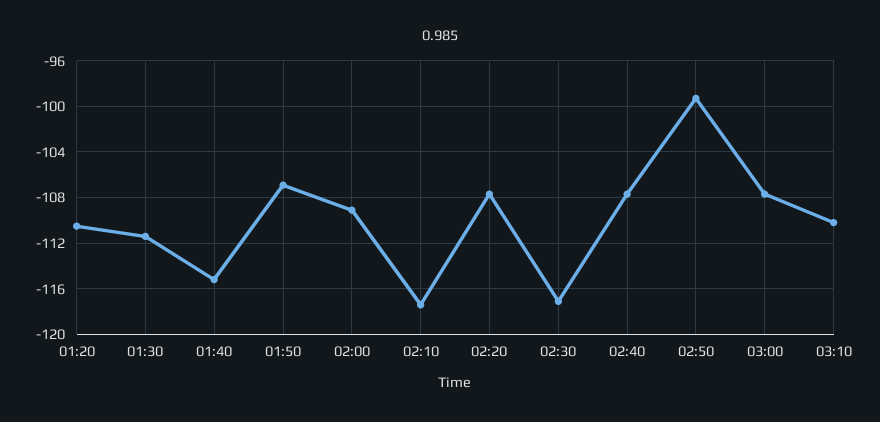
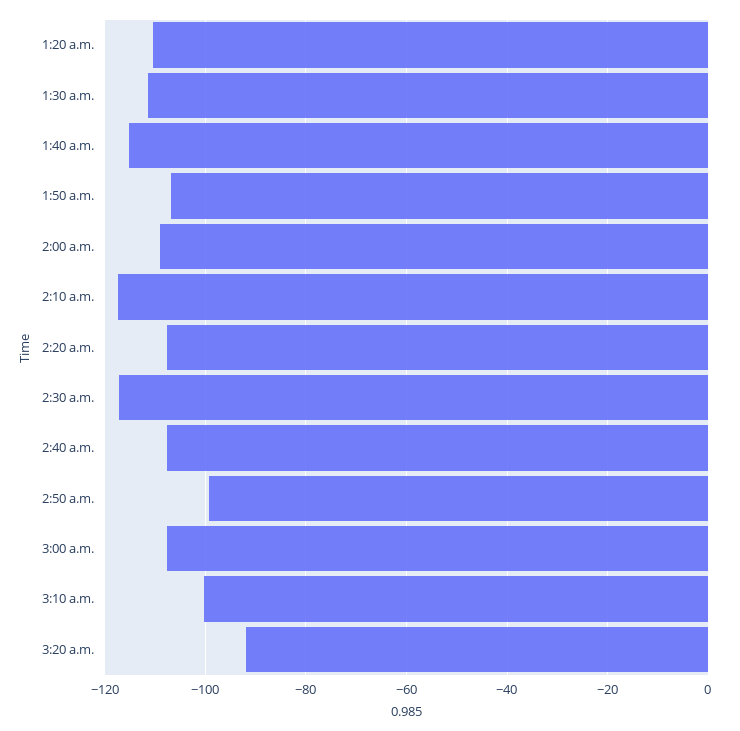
03:10: -110 -> -100
3:20 a.m.: none -> -92

